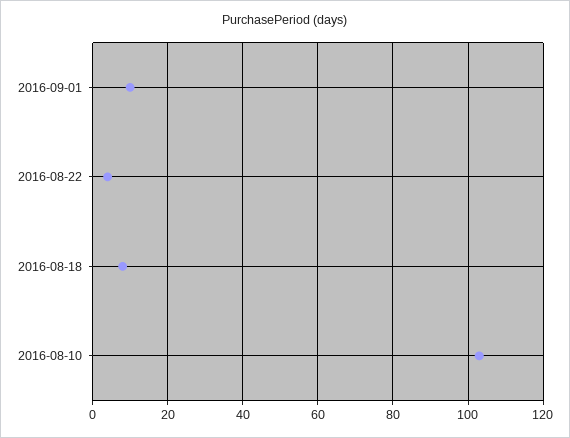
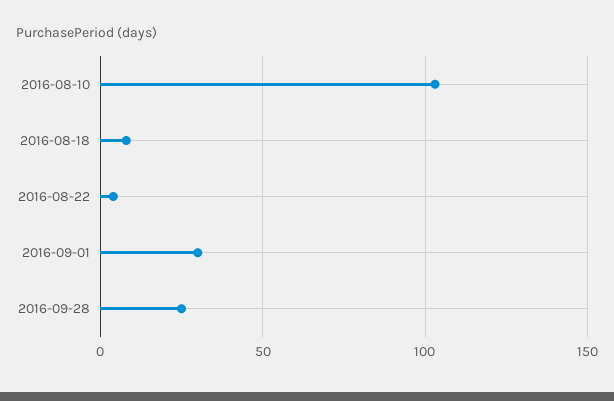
2016-09-01: 10 -> 30
2016-09-28: none -> 25

